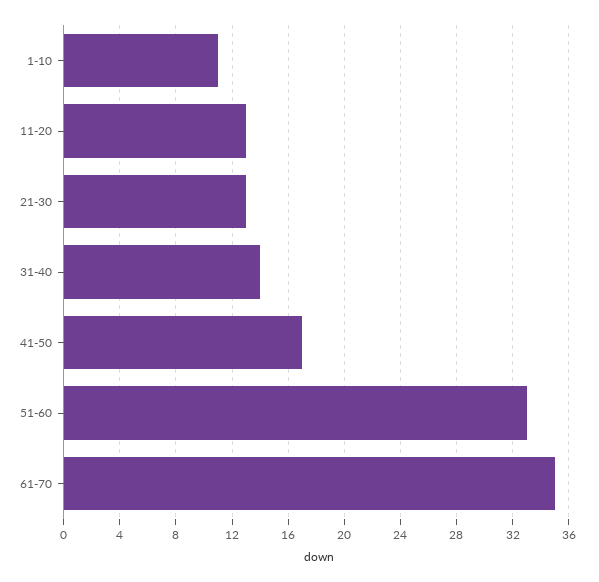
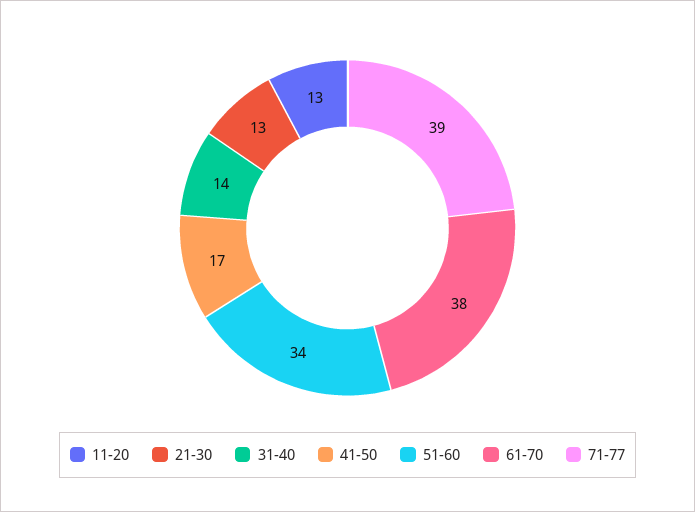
1-10: 11 -> none
51-60: 33 -> 34
61-70: 35 -> 38
71-77: none -> 39

